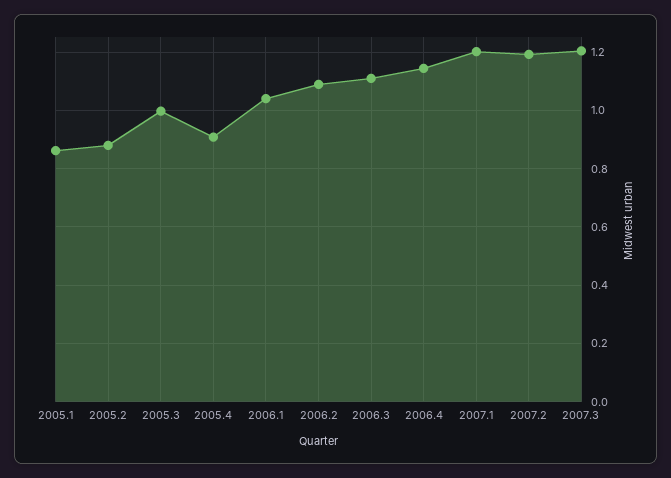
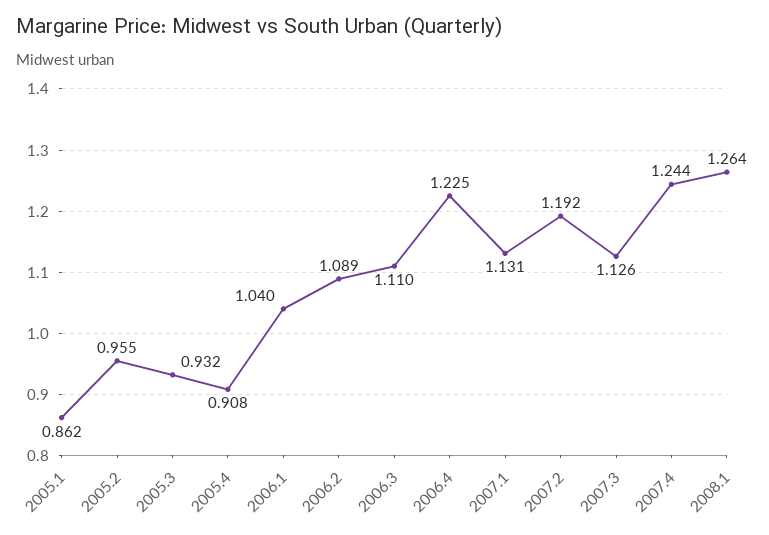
2005.2: 0.875 -> 0.955
2005.3: 1 -> 0.932
2006.4: 1.15 -> 1.225
2007.1: 1.2 -> 1.131
2007.3: 1.2 -> 1.126
2007.4: none -> 1.244
2008.1: none -> 1.264

